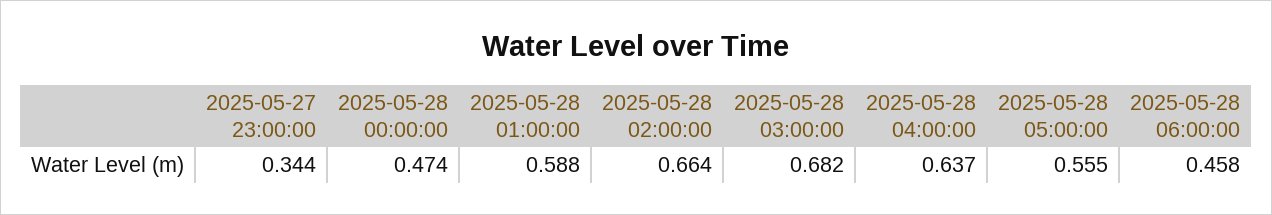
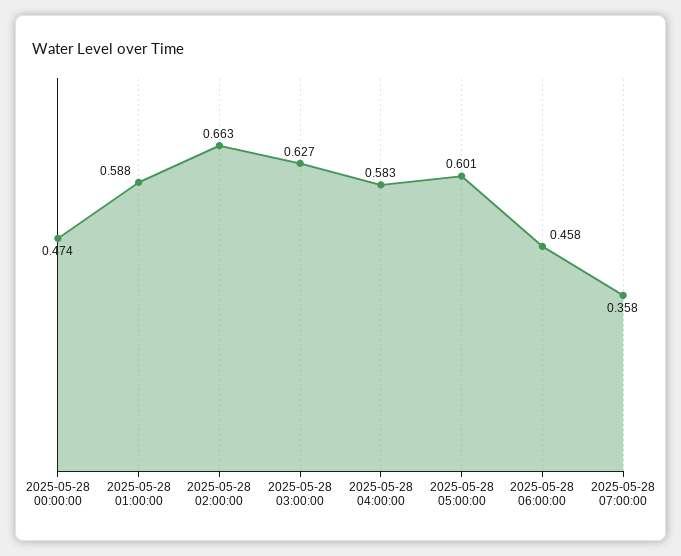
2025-05-27 23:00:00: 0.344 -> none
2025-05-28 02:00:00: 0.664 -> 0.663
2025-05-28 03:00:00: 0.682 -> 0.627
2025-05-28 04:00:00: 0.637 -> 0.583
2025-05-28 05:00:00: 0.555 -> 0.601
2025-05-28 07:00:00: none -> 0.358

